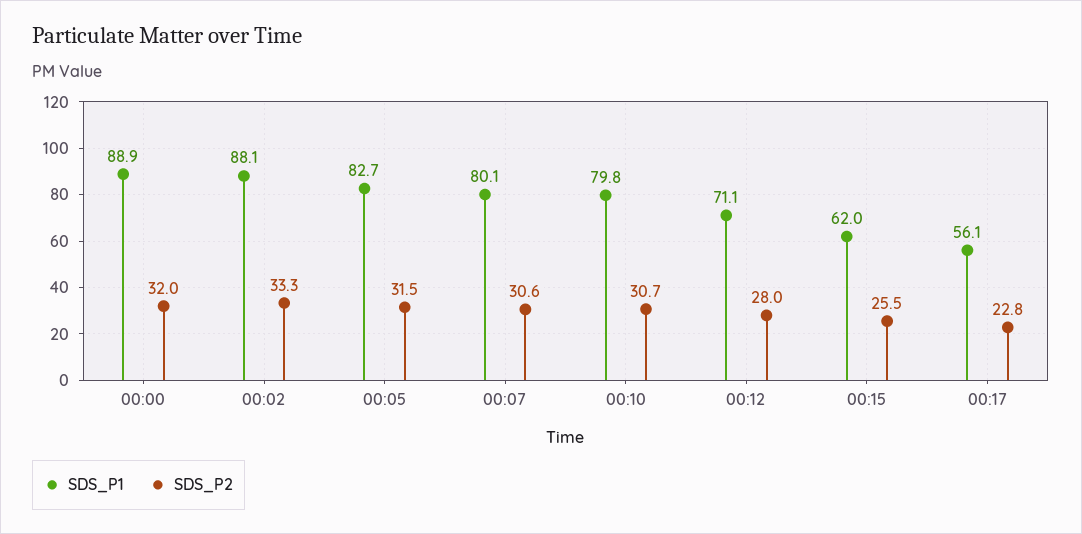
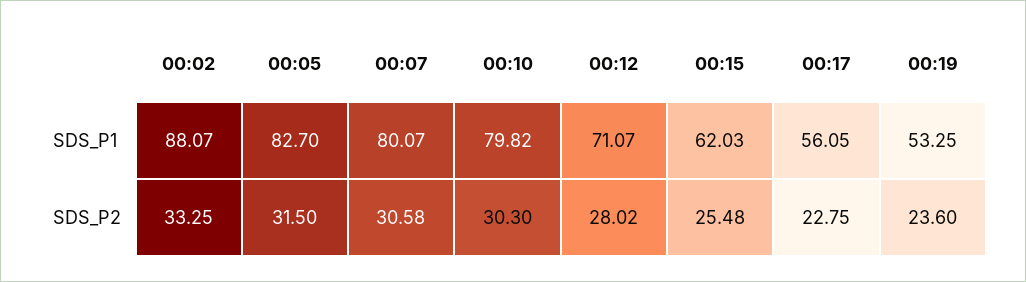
SDS_P1, 00:00: 88.9 -> none
SDS_P2, 00:00: 32 -> none
SDS_P2, 00:10: 30.7 -> 30.3
SDS_P1, 00:19: none -> 53.25
SDS_P2, 00:19: none -> 23.6

